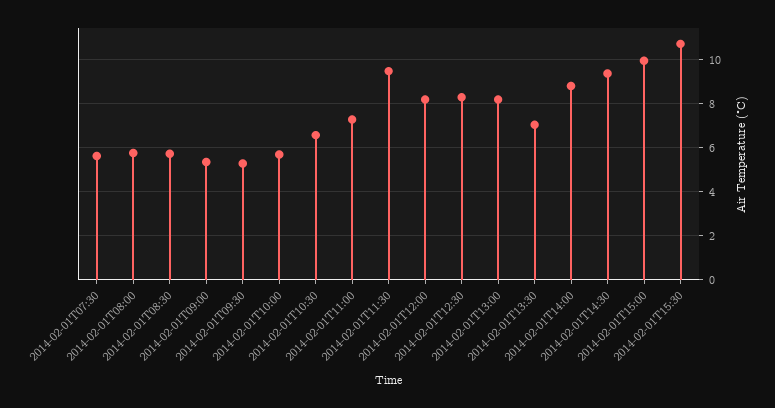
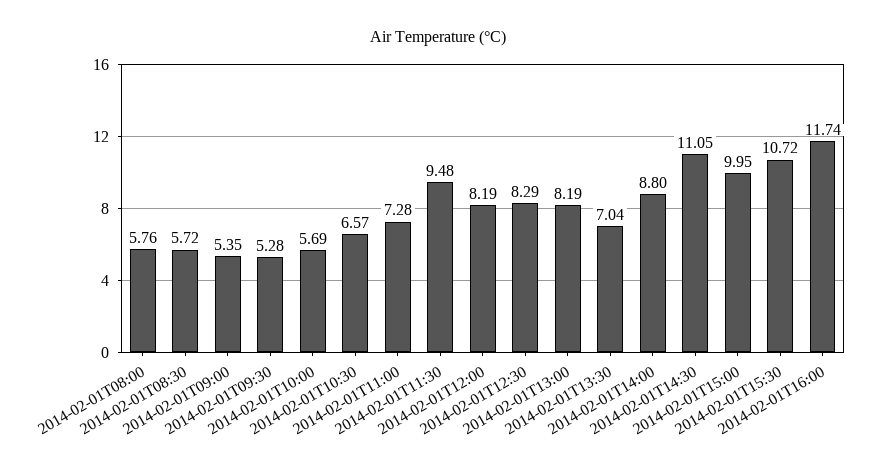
2014-02-01T07:30: 5.5 -> none
2014-02-01T14:30: 9.5 -> 11.05
2014-02-01T16:00: none -> 11.74

